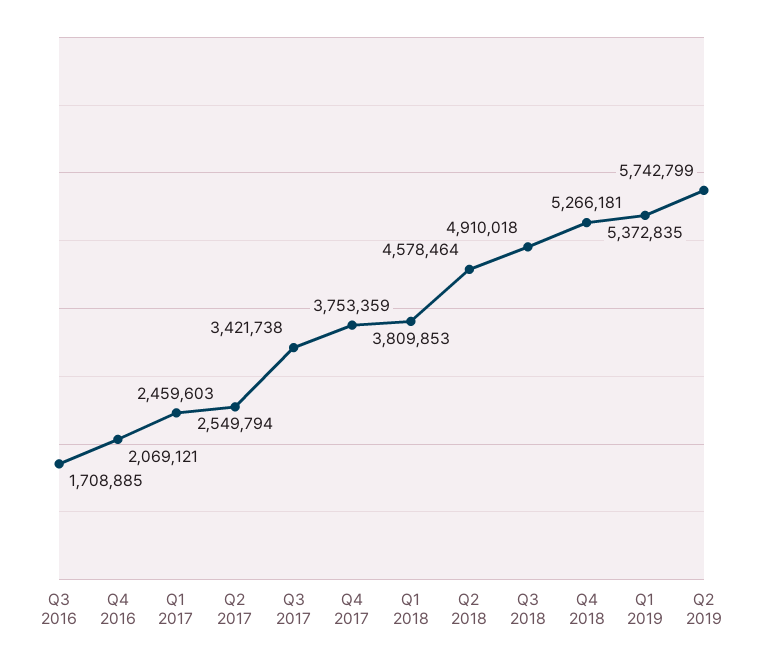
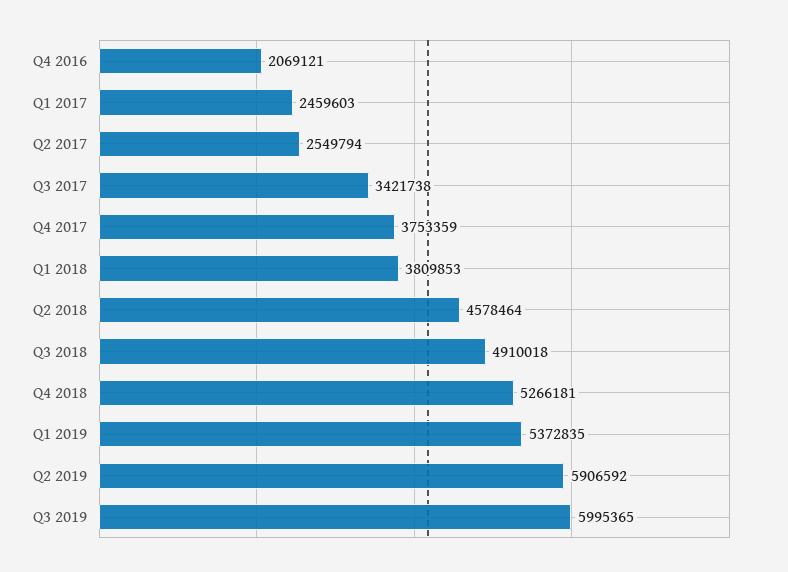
Q3 2016: 1708885 -> none
Q2 2019: 5742799 -> 5906592
Q3 2019: none -> 5995365

